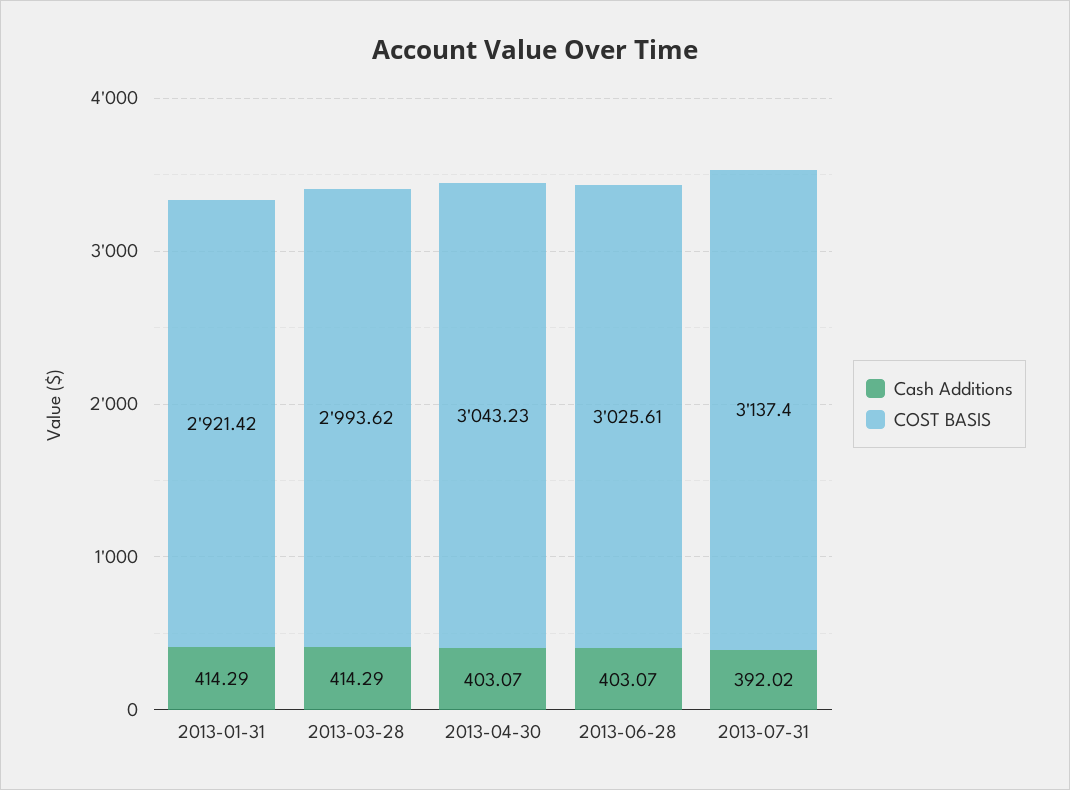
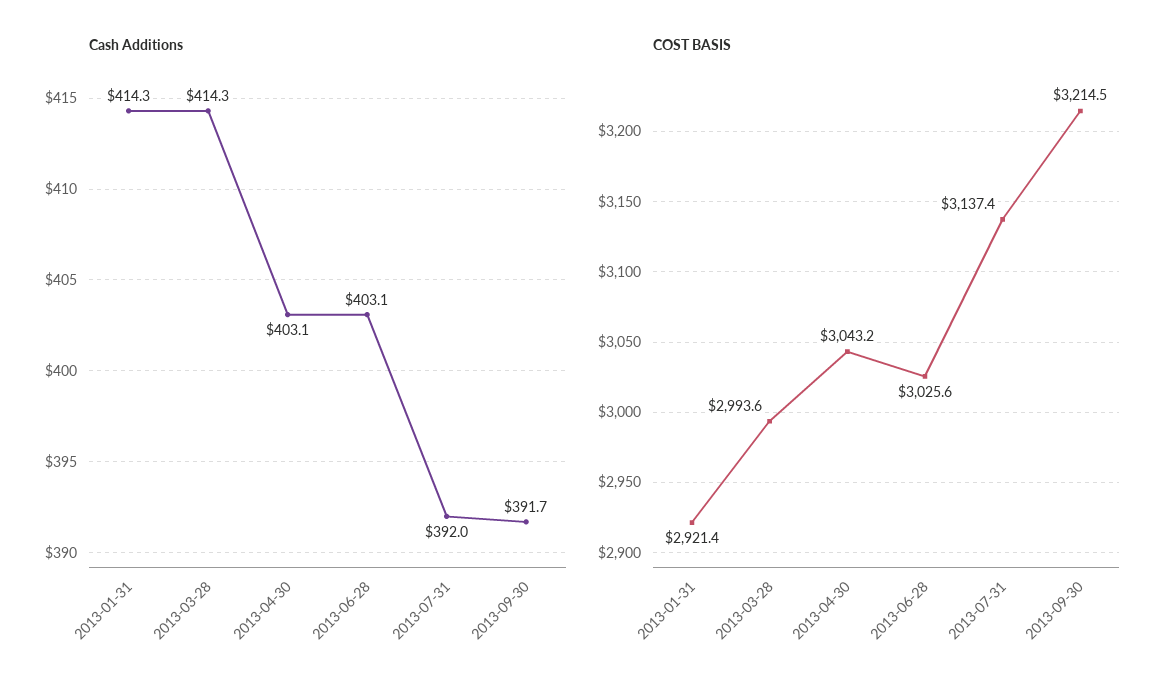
Cash Additions, 2013-09-30: none -> 391.7
COST BASIS, 2013-09-30: none -> 3214.5

